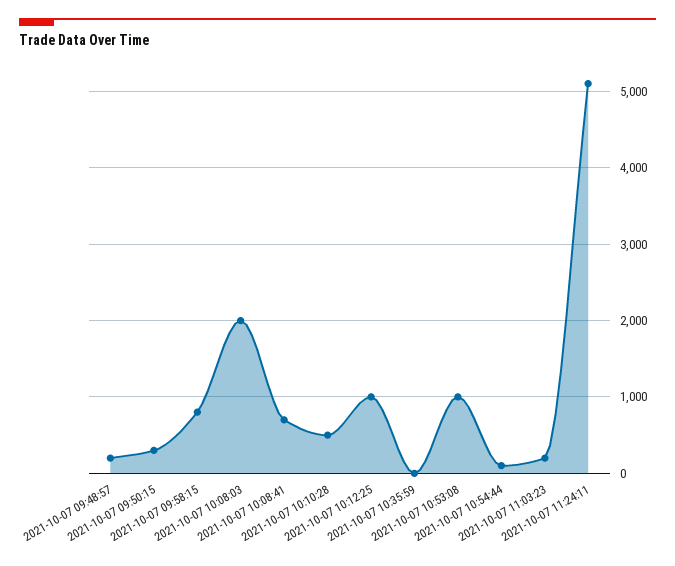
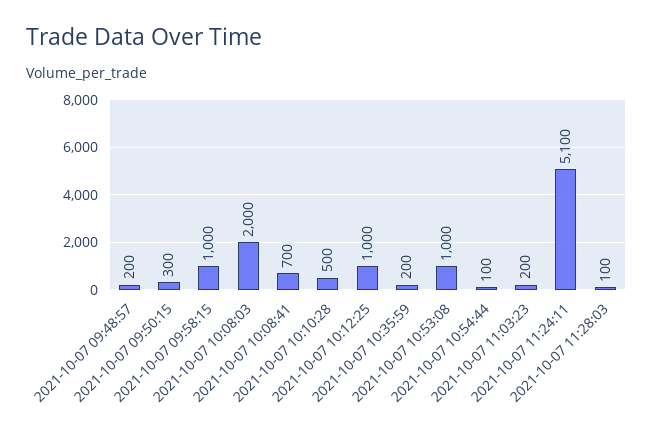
2021-10-07 09:58:15: 800 -> 1000
2021-10-07 10:35:59: 0 -> 200
2021-10-07 11:28:03: none -> 100

